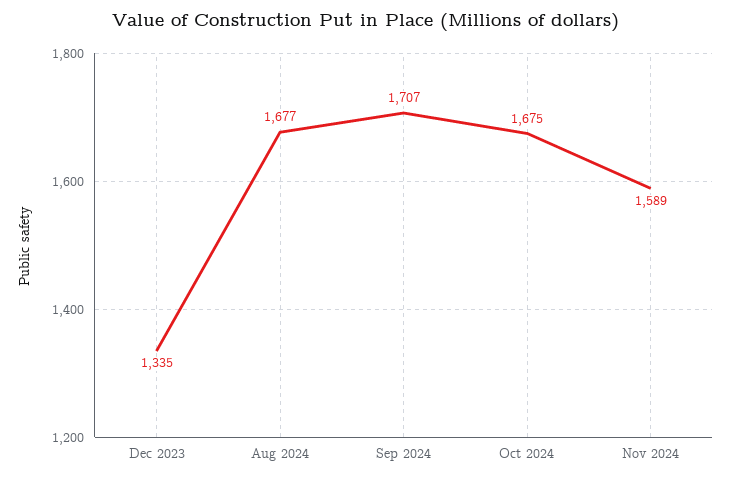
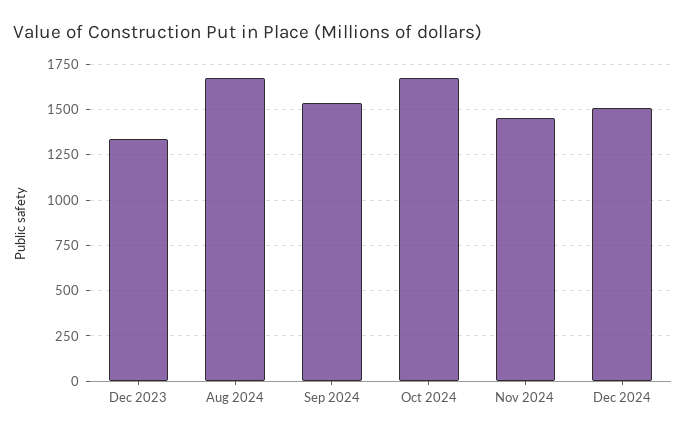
Sep 2024: 1707 -> 1550
Nov 2024: 1589 -> 1450
Dec 2024: none -> 1500

